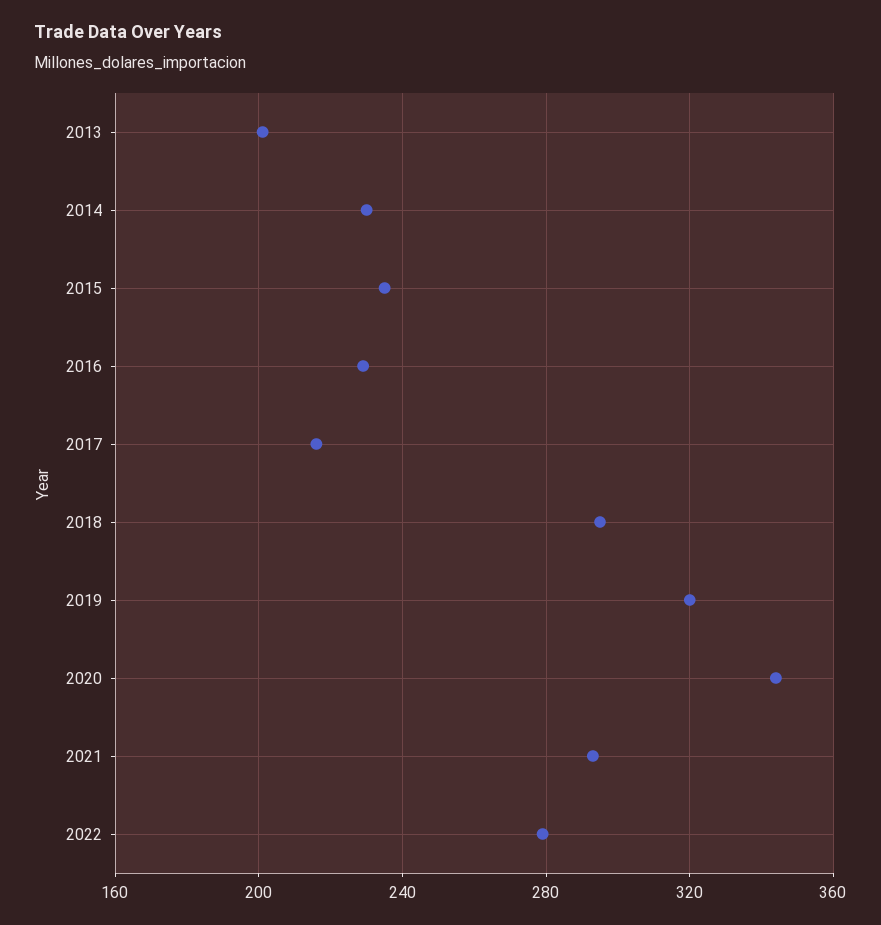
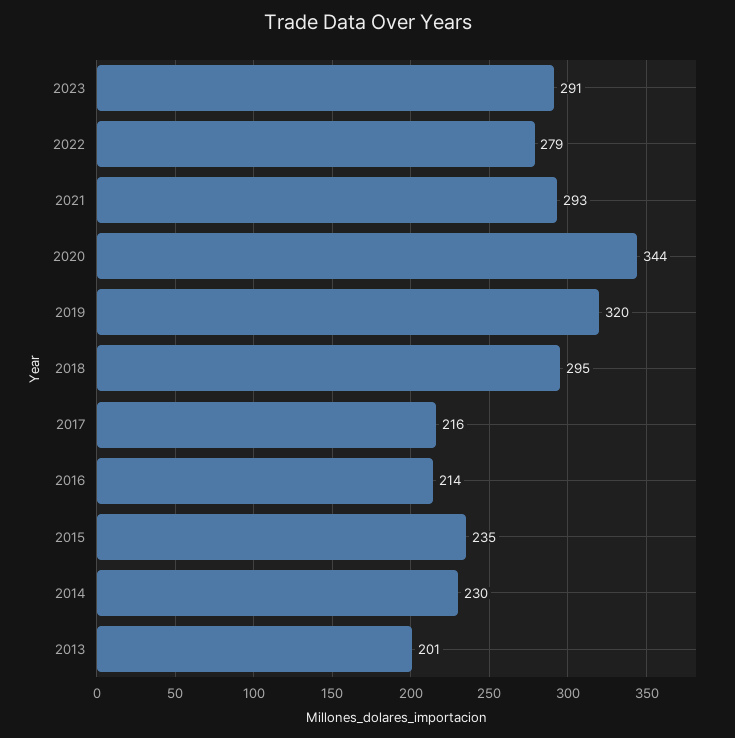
2016: 230 -> 214
2023: none -> 291

